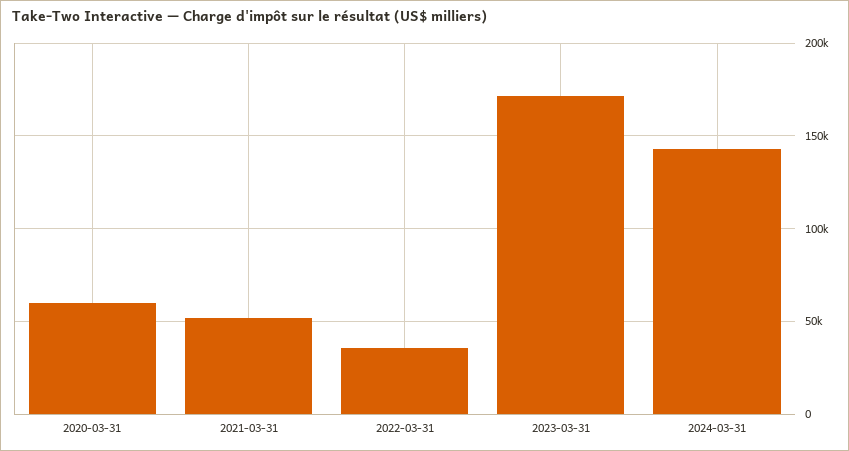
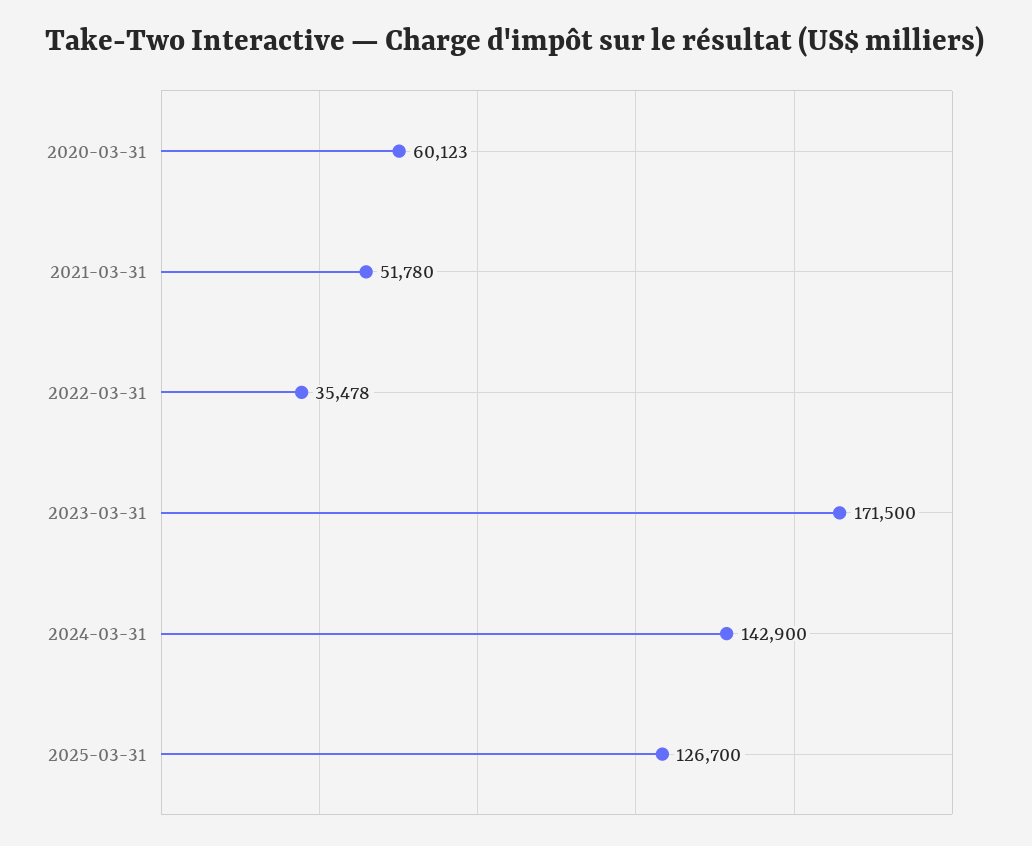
2025-03-31: none -> 126700

